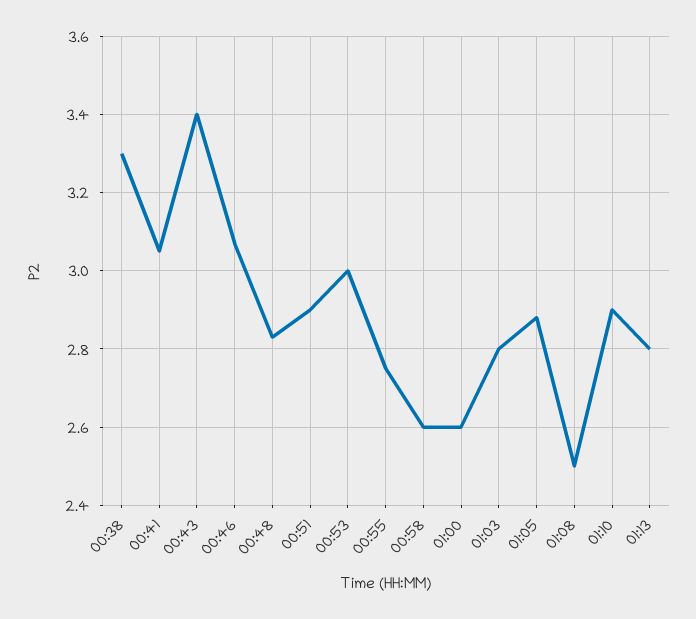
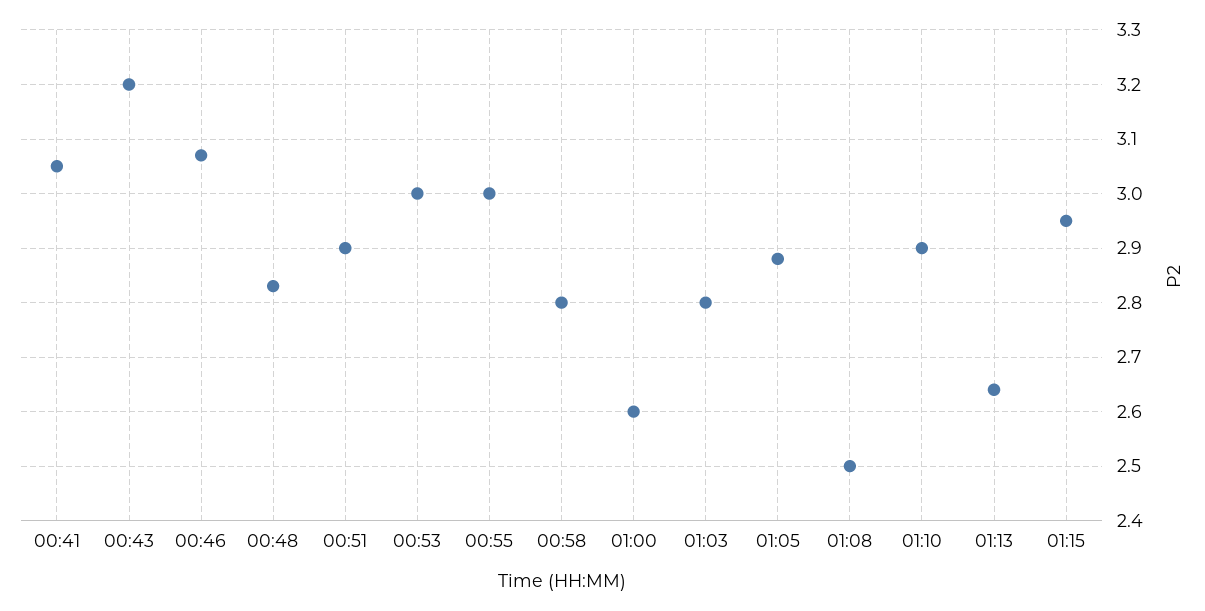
00:38: 3.3 -> none
00:43: 3.4 -> 3.2
00:55: 2.75 -> 3
00:58: 2.6 -> 2.8
01:13: 2.8 -> 2.65
01:15: none -> 2.95

